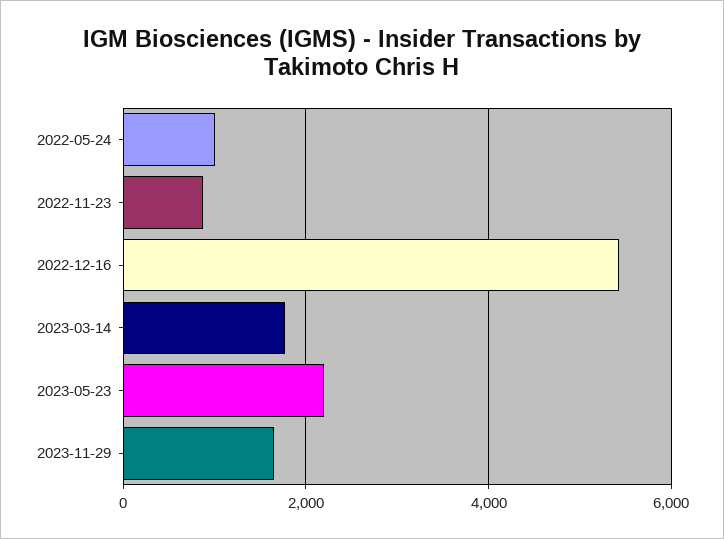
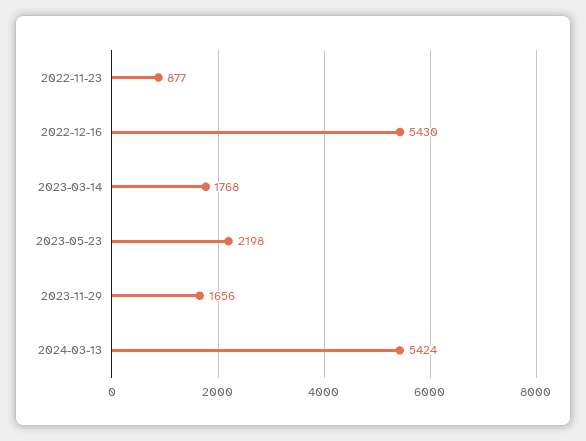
2022-05-24: 1000 -> none
2024-03-13: none -> 5424

